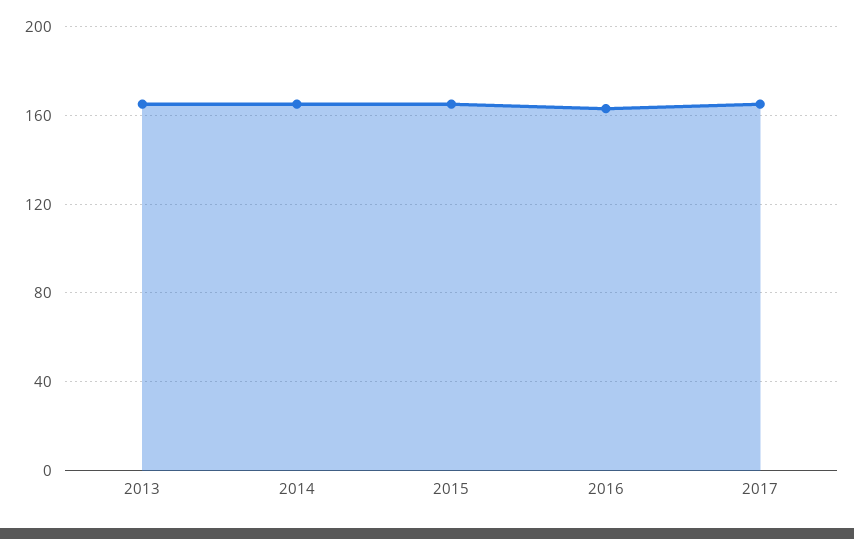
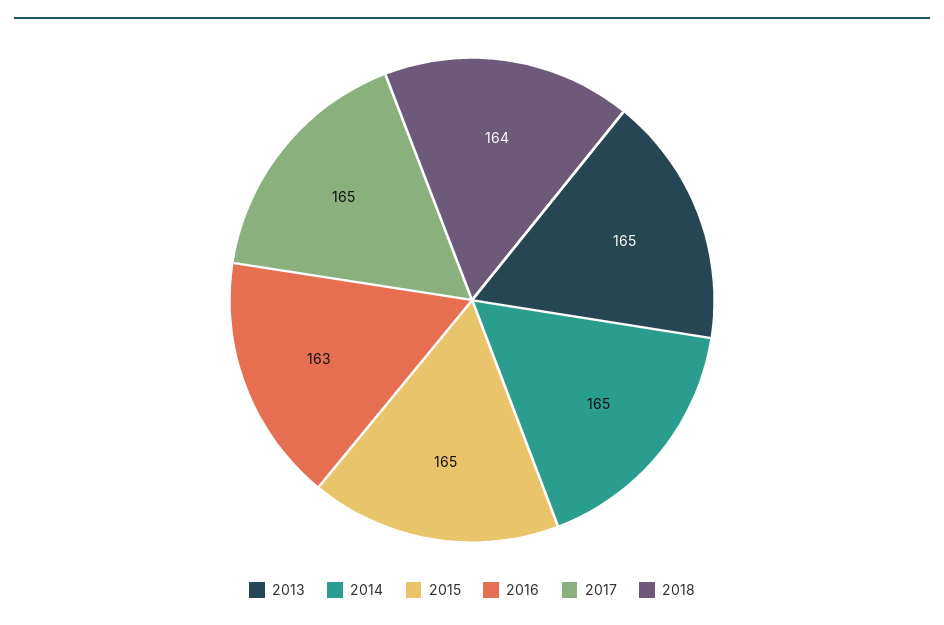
2018: none -> 164

